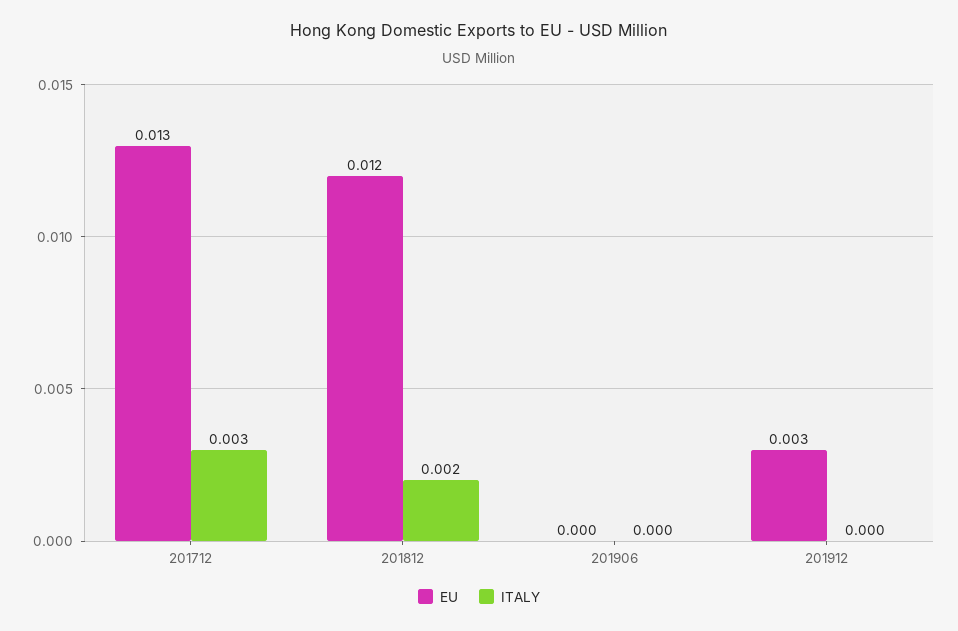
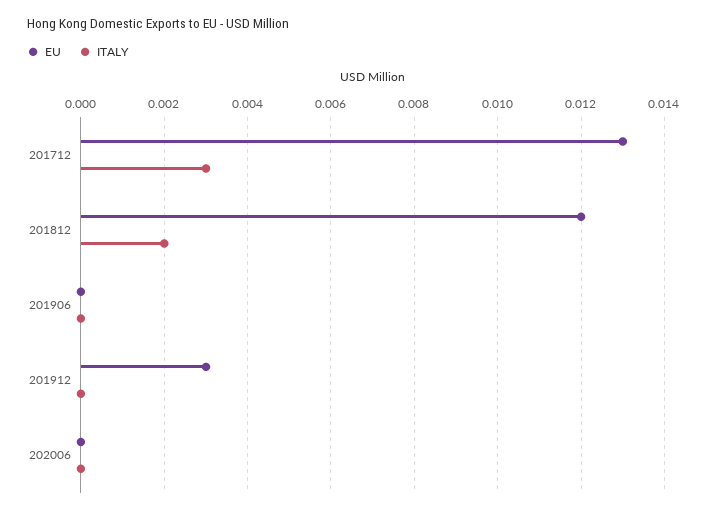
EU, 202006: none -> 0
ITALY, 202006: none -> 0

